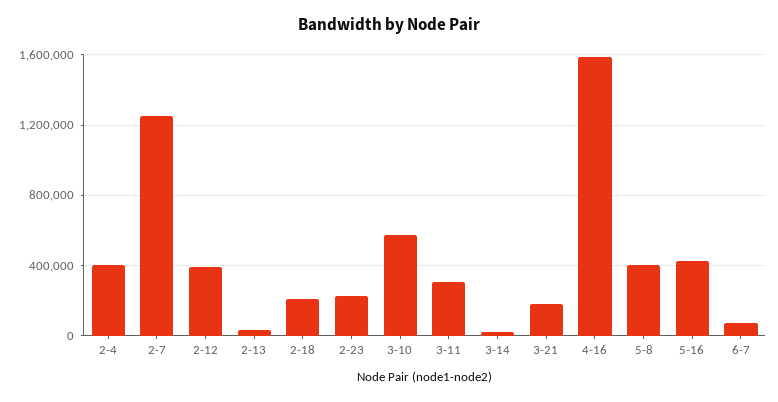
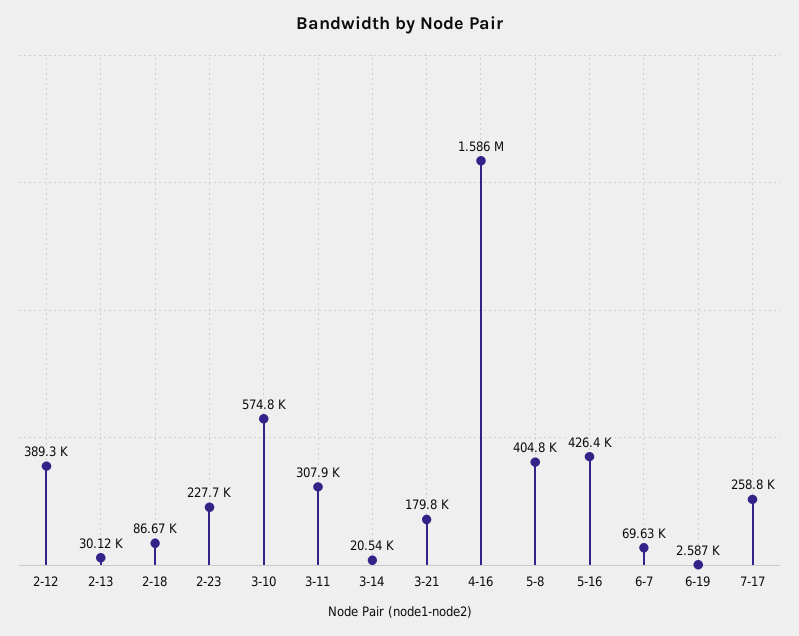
2-4: 400000 -> none
2-7: 1250000 -> none
2-18: 200000 -> 86670
6-19: none -> 2587
7-17: none -> 258800

